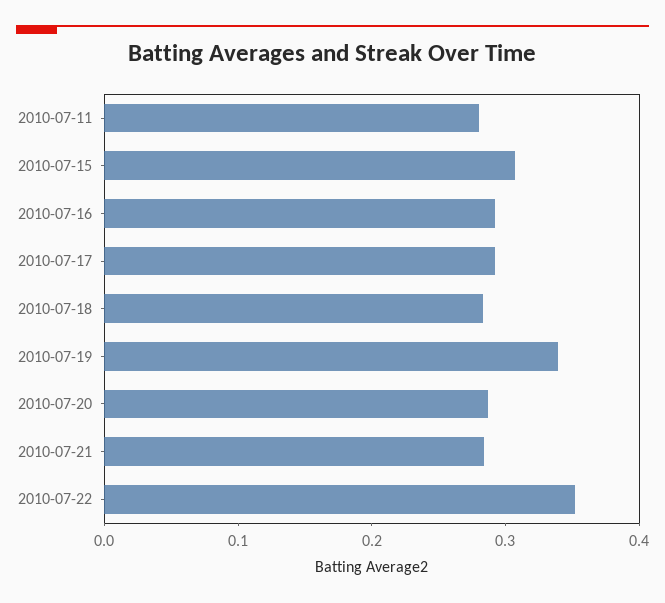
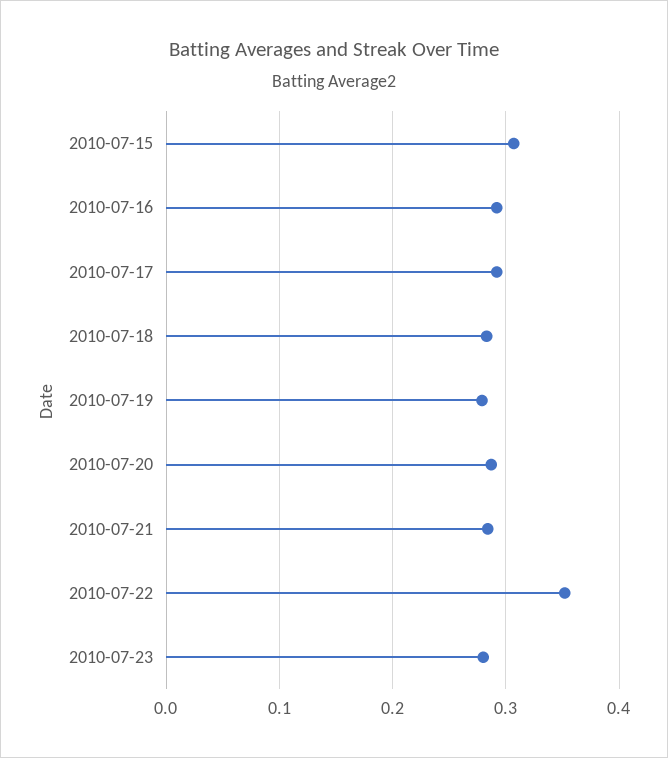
2010-07-11: 0.28 -> none
2010-07-19: 0.34 -> 0.28
2010-07-23: none -> 0.28

